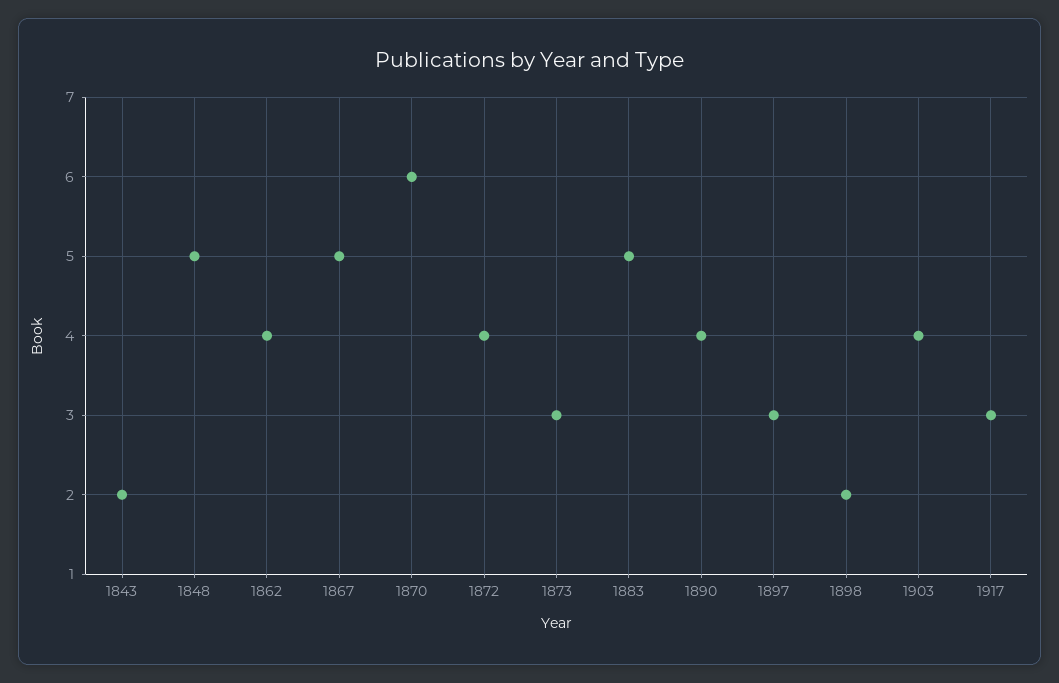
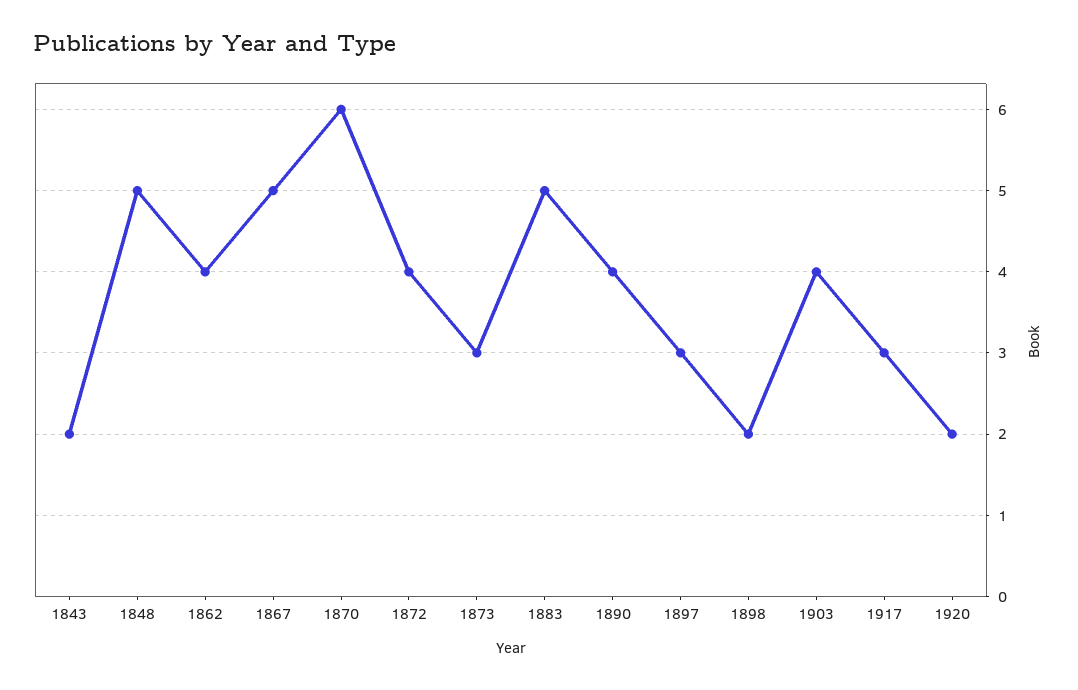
1920: none -> 2

